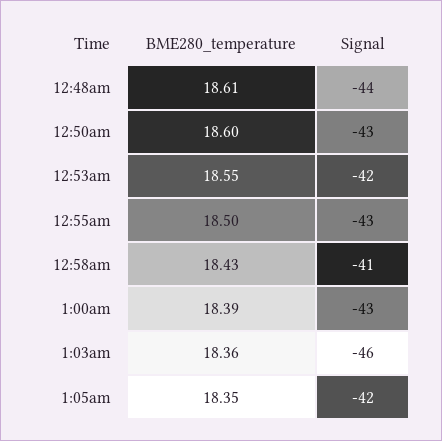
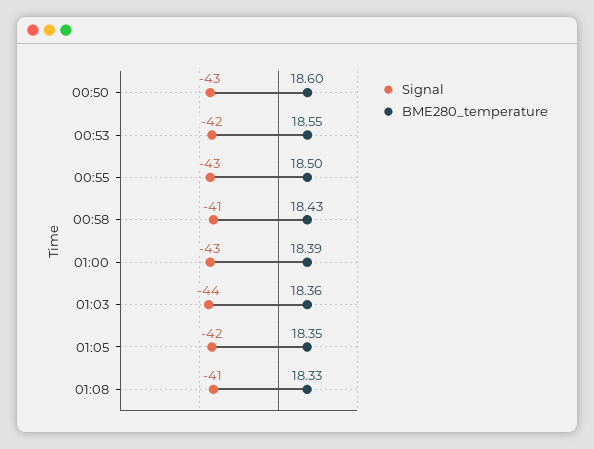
BME280_temperature, 12:48am: 18.61 -> none
Signal, 12:48am: -44 -> none
Signal, 1:03am: -46 -> -44
Signal, 01:08: none -> -41
BME280_temperature, 01:08: none -> 18.33

